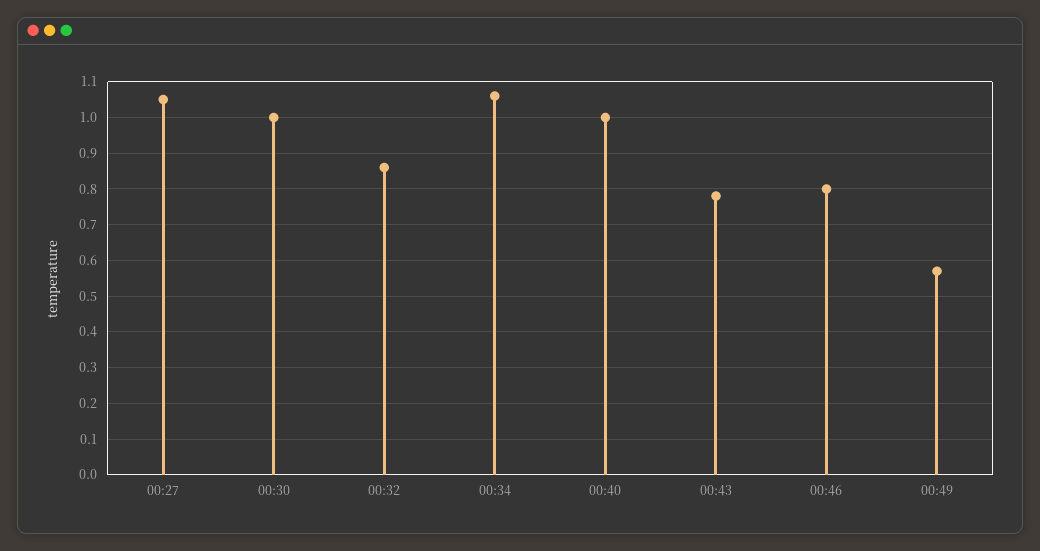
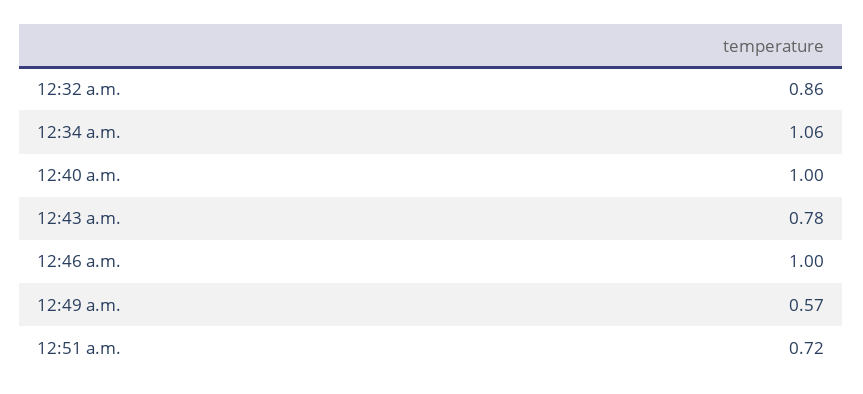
00:27: 1.05 -> none
00:30: 1 -> none
00:46: 0.8 -> 1
12:51 a.m.: none -> 0.72

